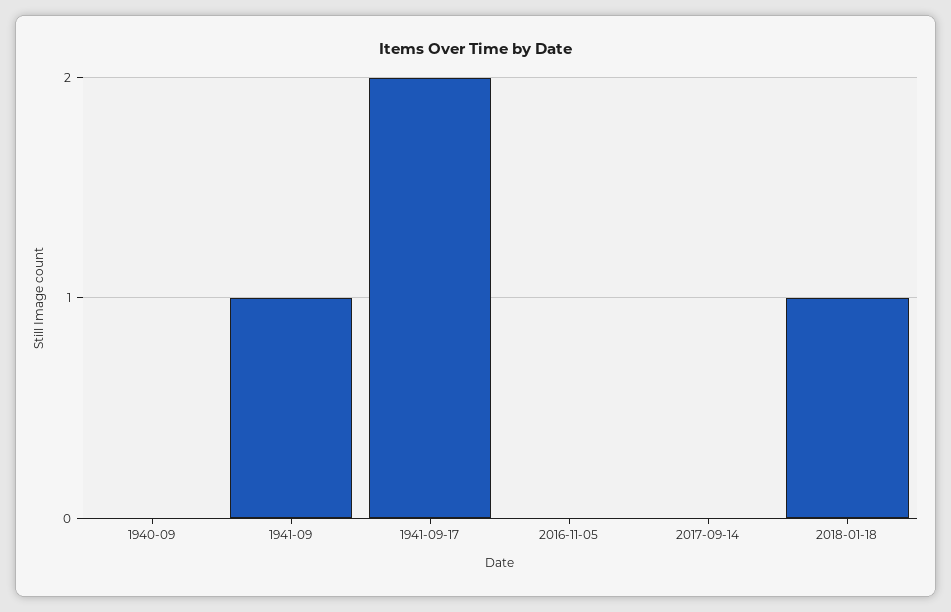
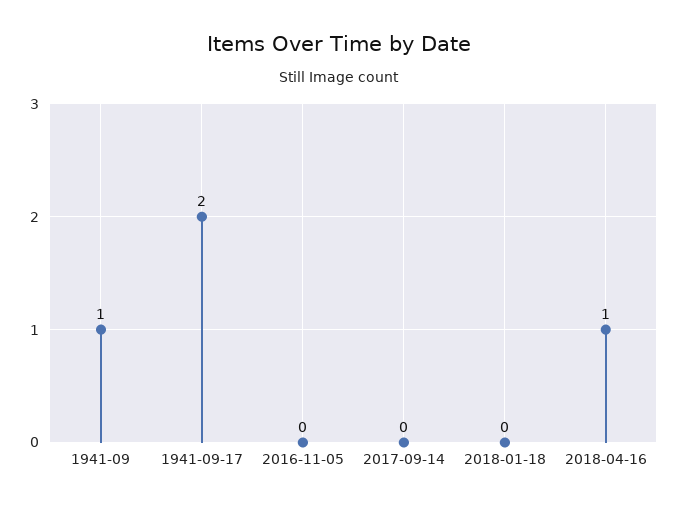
1940-09: 0 -> none
2018-01-18: 1 -> 0
2018-04-16: none -> 1

